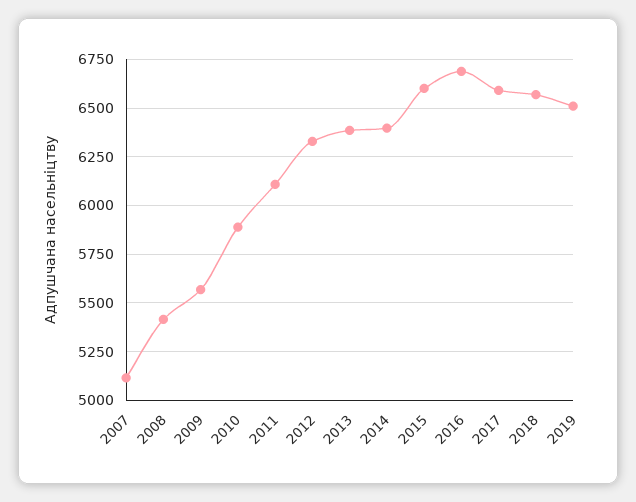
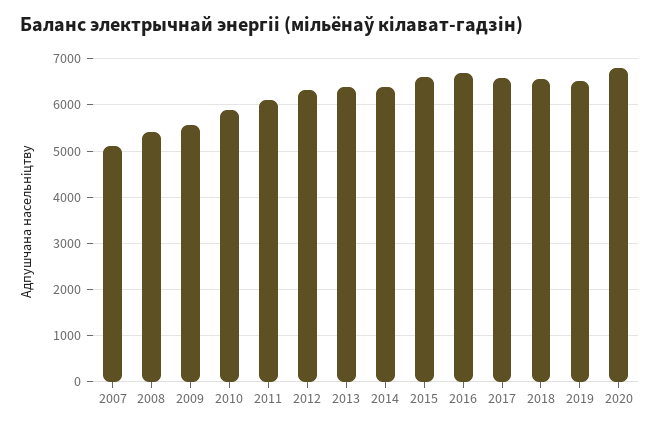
2020: none -> 6800

